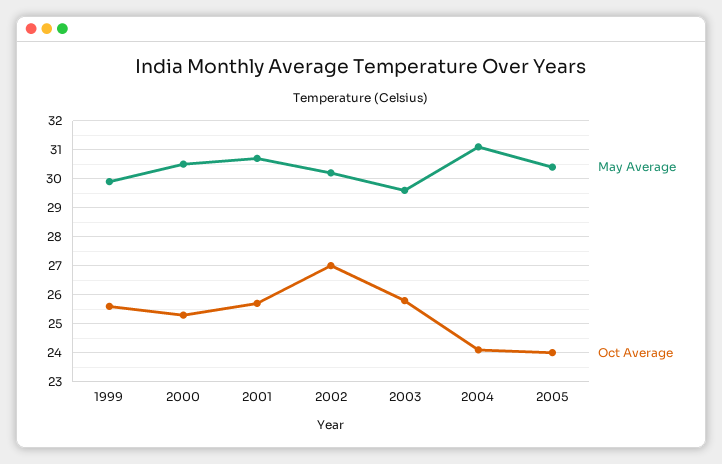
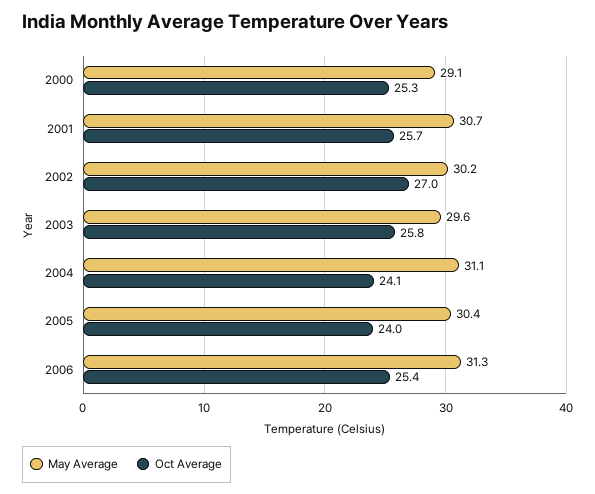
May Average, 1999: 30 -> none
Oct Average, 1999: 25.5 -> none
May Average, 2000: 30.5 -> 29.1
May Average, 2006: none -> 31.3
Oct Average, 2006: none -> 25.4

